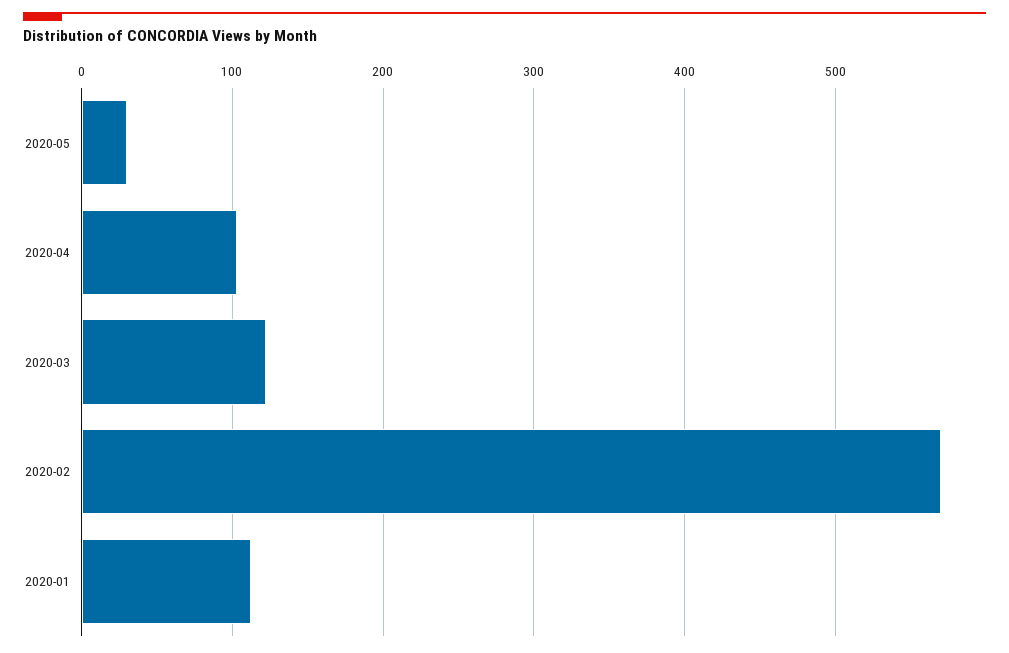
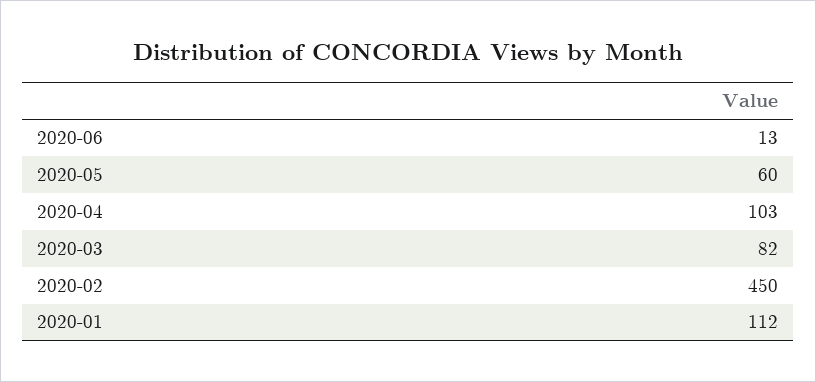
2020-05: 30 -> 60
2020-03: 120 -> 82
2020-02: 570 -> 450
2020-06: none -> 13

